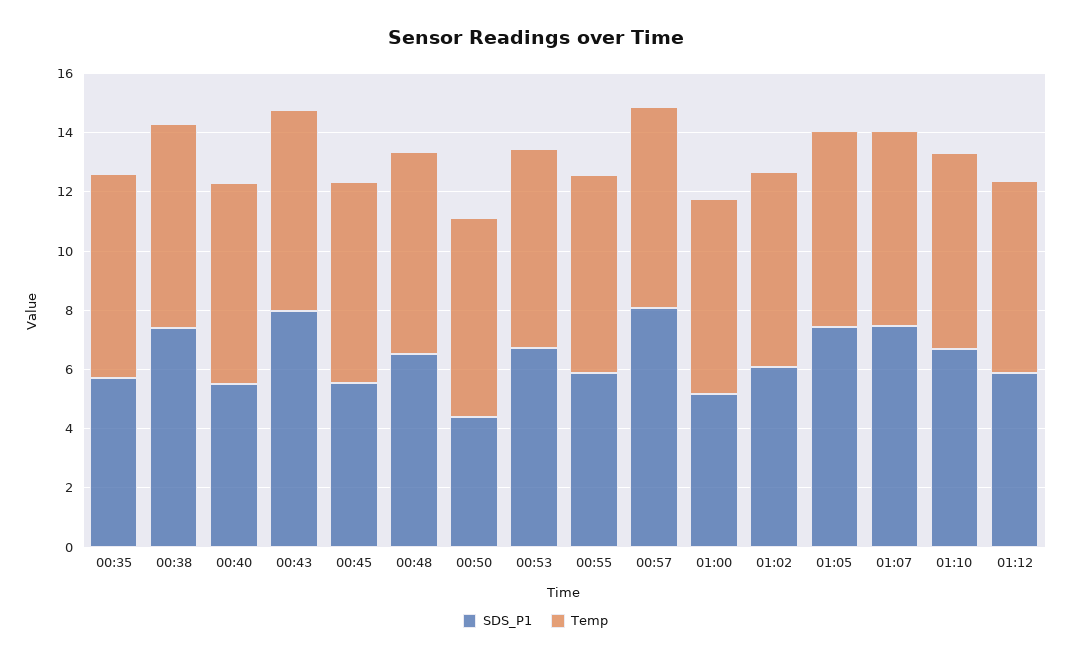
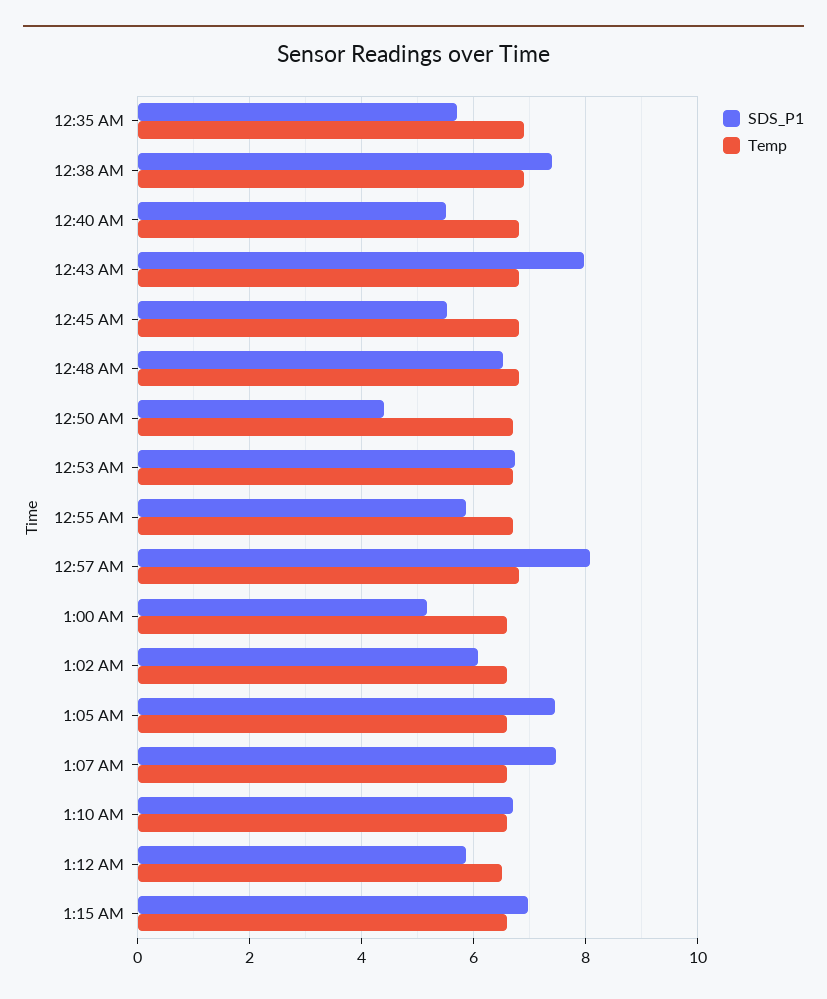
SDS_P1, 1:15 AM: none -> 7
Temp, 1:15 AM: none -> 6.6

